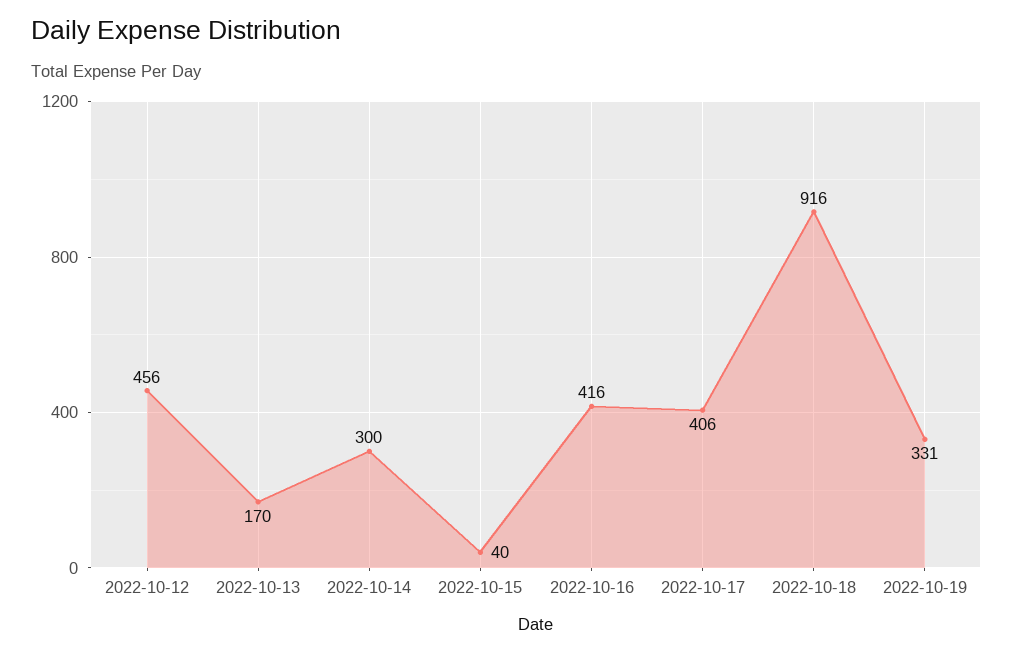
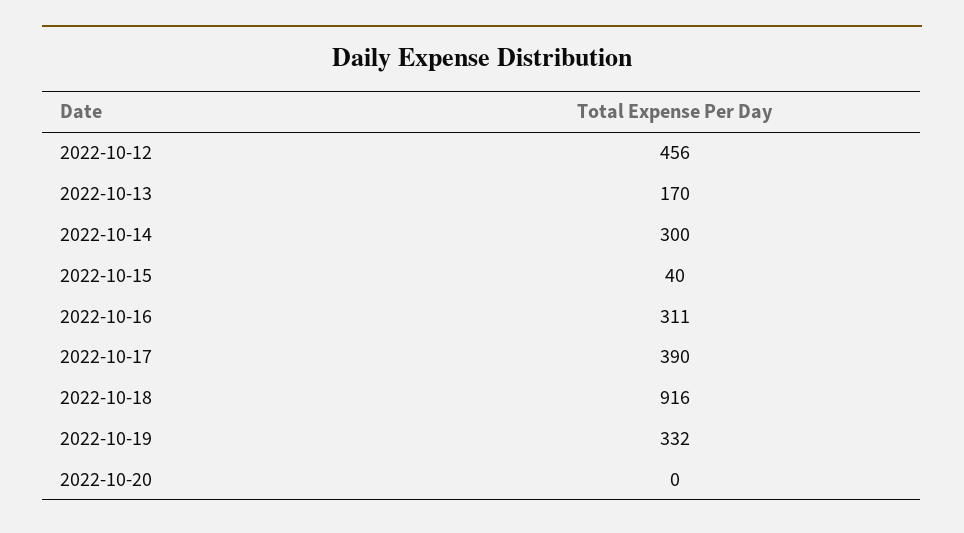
2022-10-16: 416 -> 311
2022-10-17: 406 -> 390
2022-10-19: 331 -> 332
2022-10-20: none -> 0

